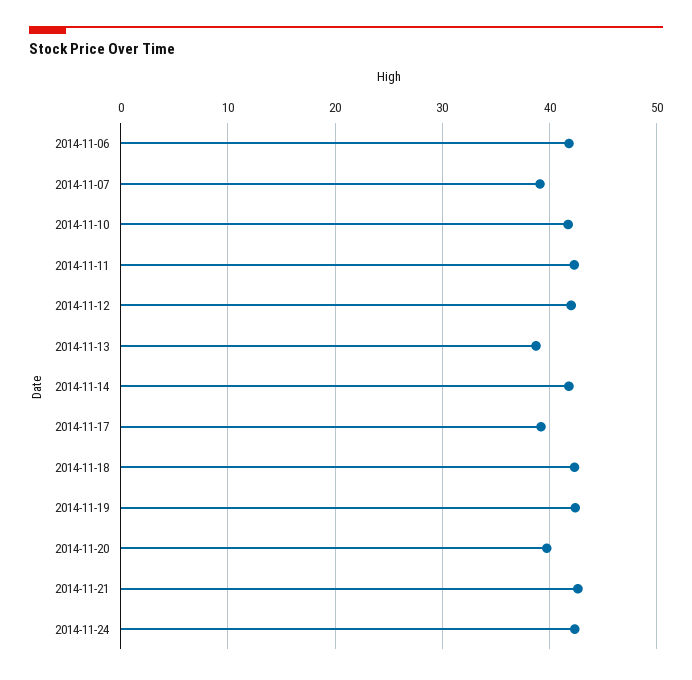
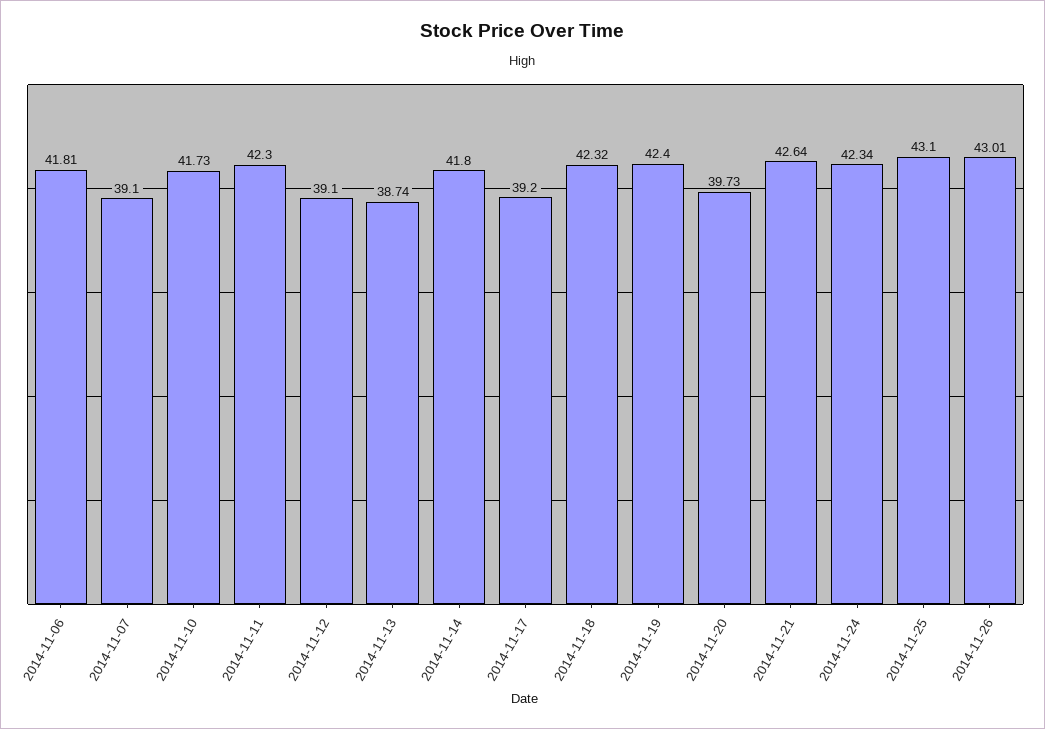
2014-11-12: 42 -> 39.1
2014-11-25: none -> 43.1
2014-11-26: none -> 43.01

